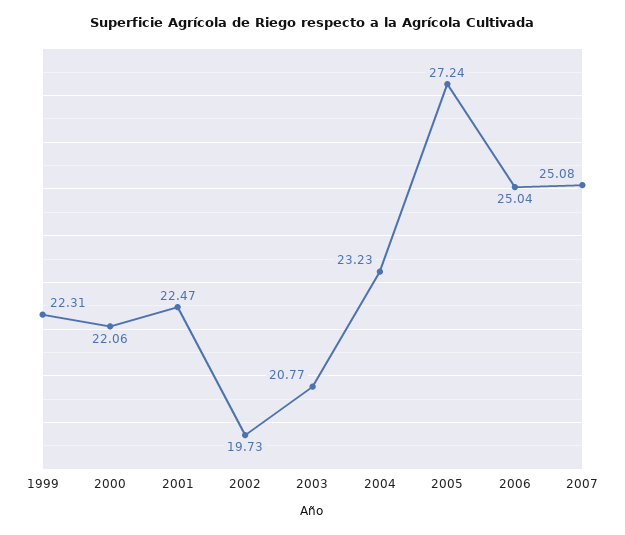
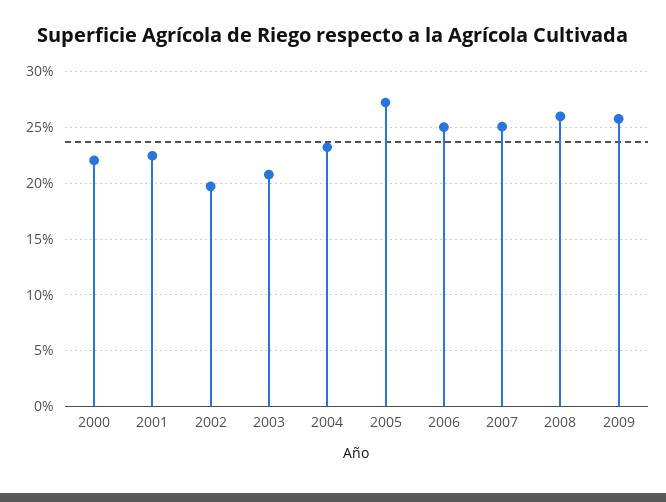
1999: 22.31 -> none
2008: none -> 26
2009: none -> 26

